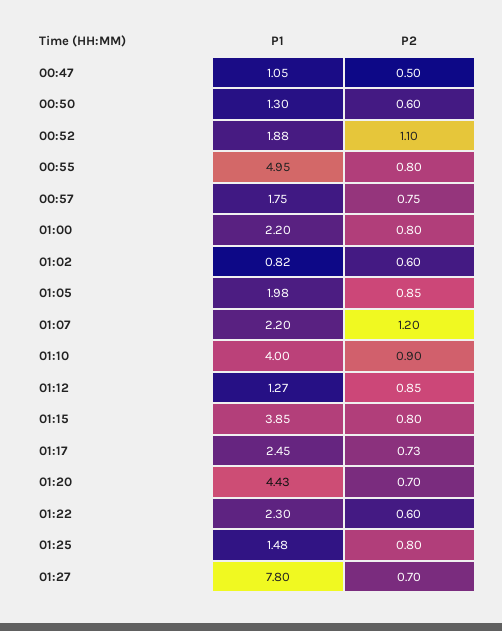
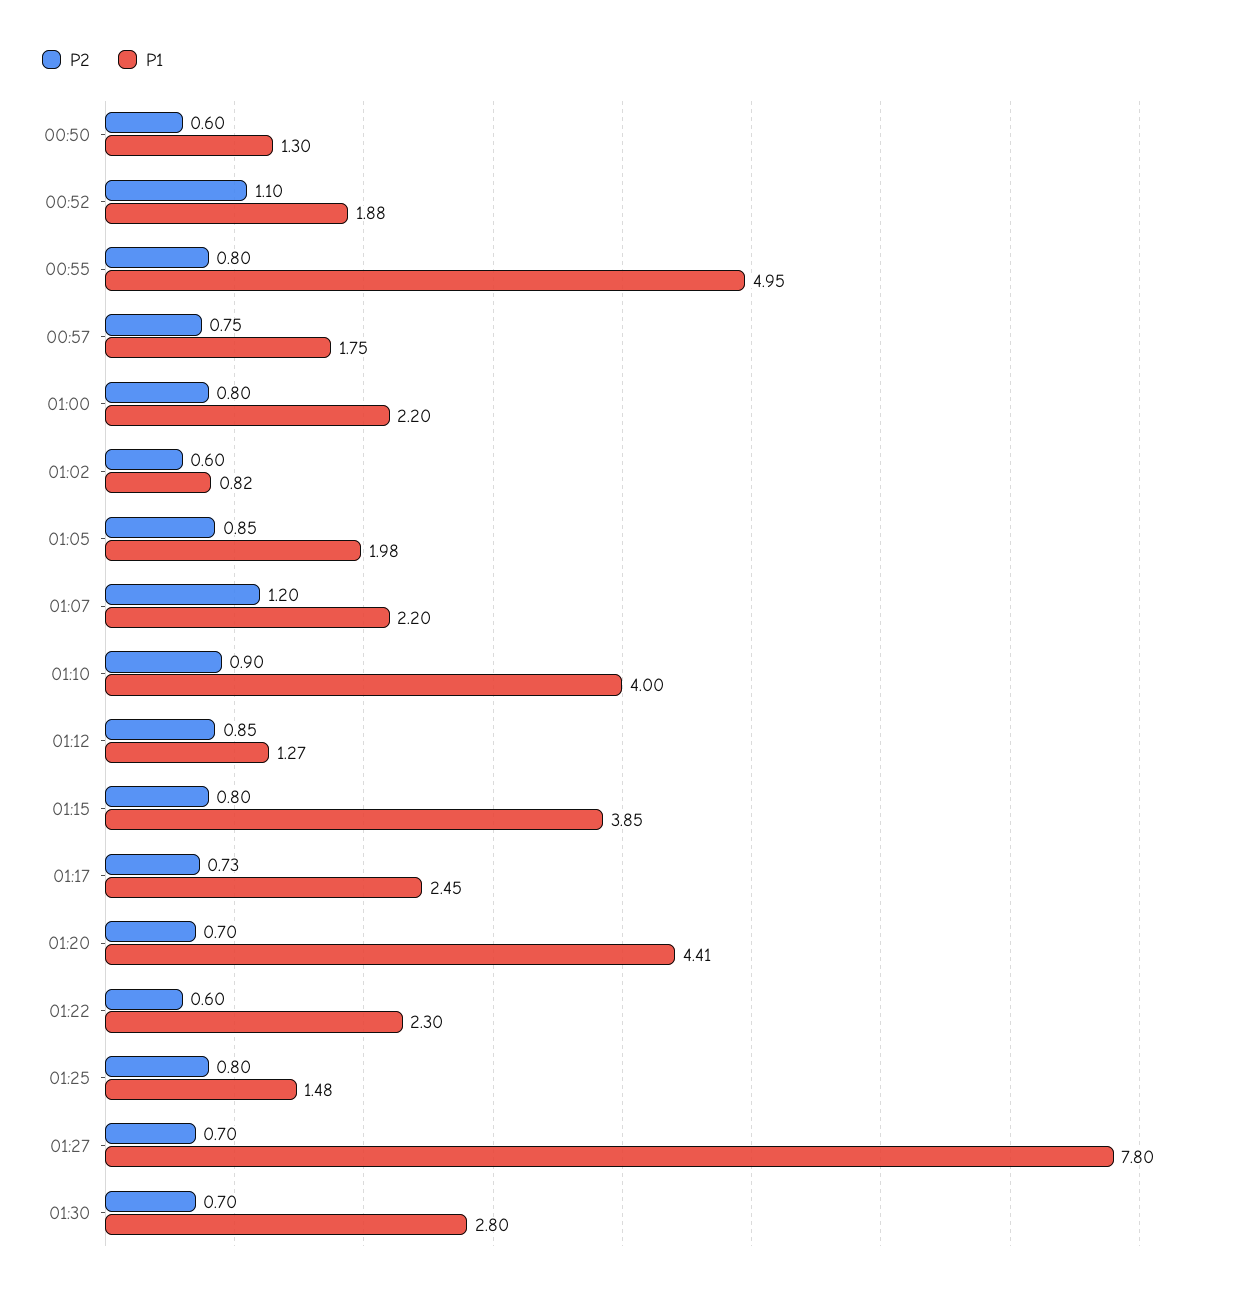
P1, 00:47: 1.05 -> none
P2, 00:47: 0.5 -> none
P1, 01:20: 4.43 -> 4.41
P2, 01:30: none -> 0.7
P1, 01:30: none -> 2.8

